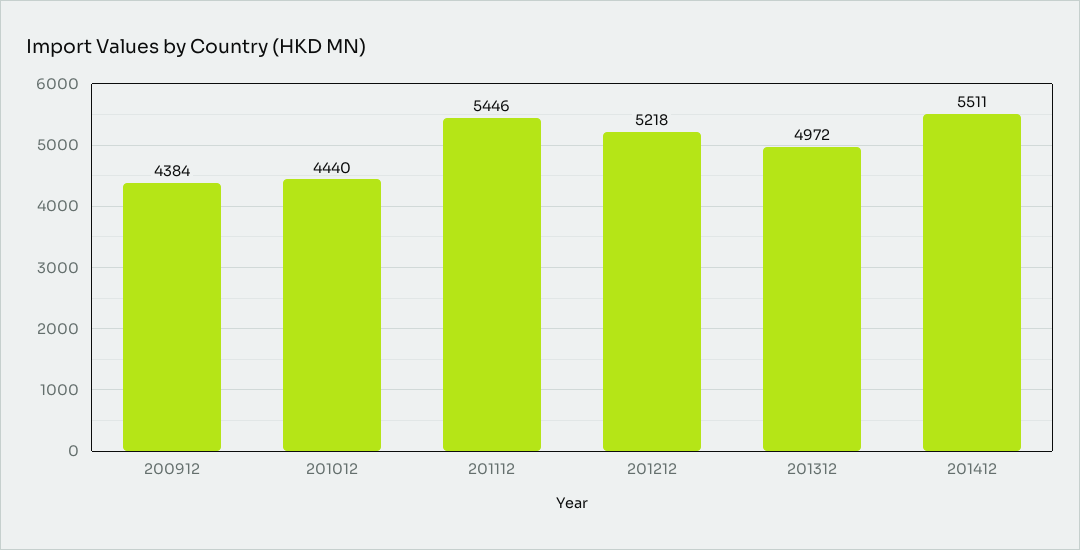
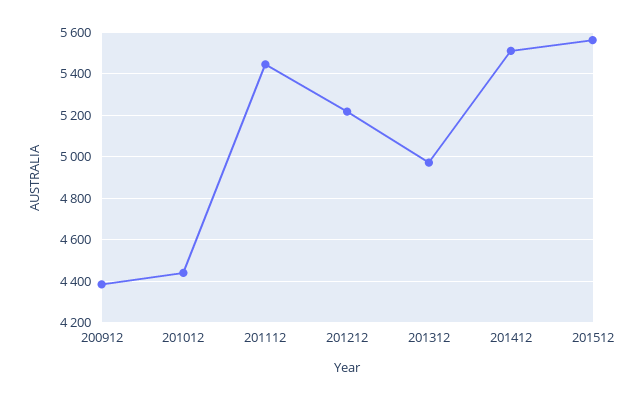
201512: none -> 5550

